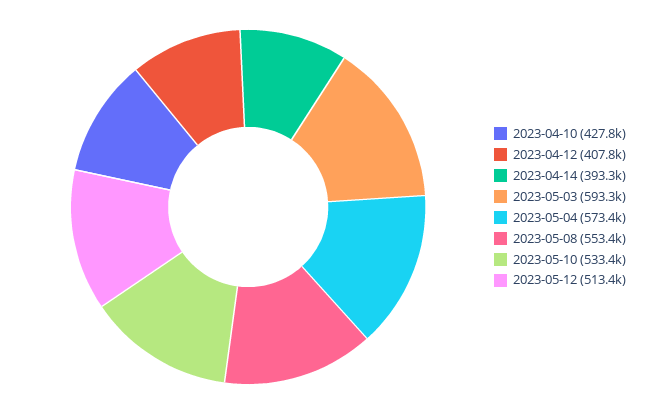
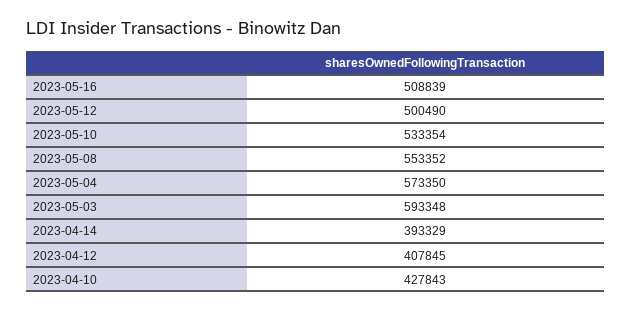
2023-05-12: 513400 -> 500490
2023-05-16: none -> 508839

